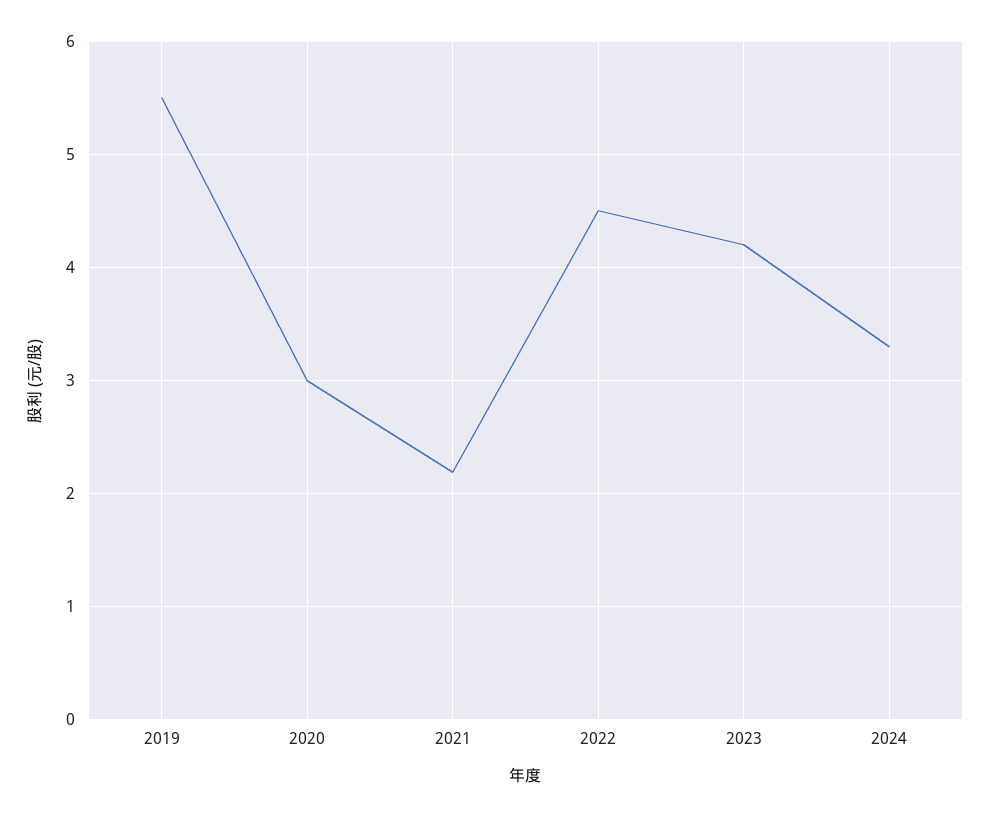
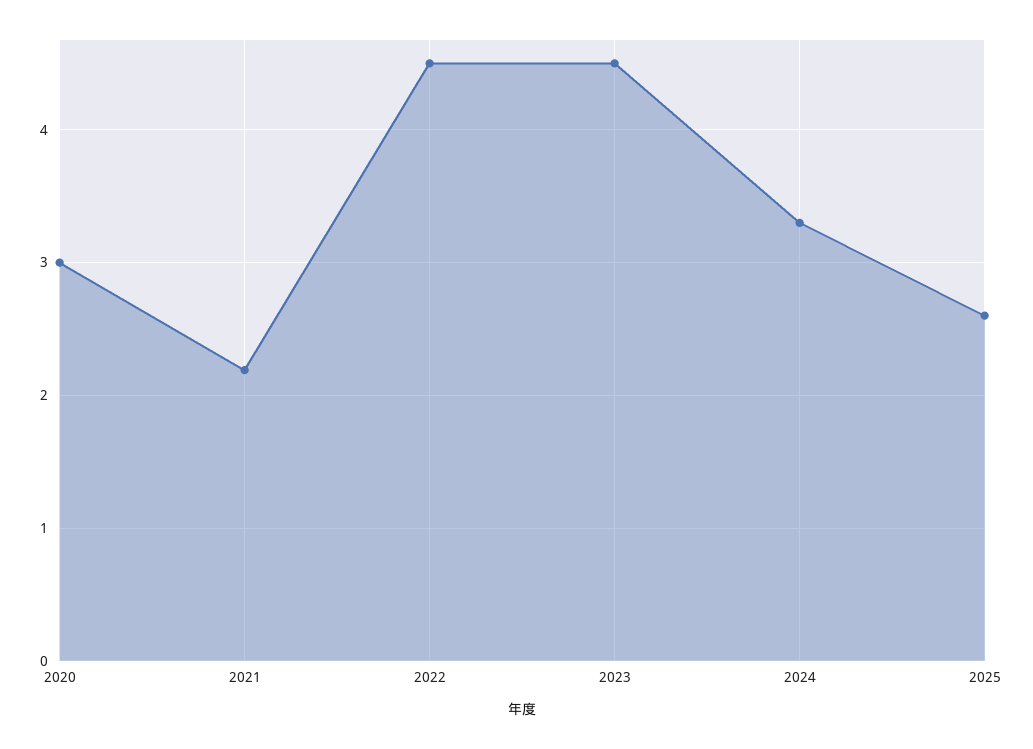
2019: 5.5 -> none
2023: 4.2 -> 4.5
2025: none -> 2.6

